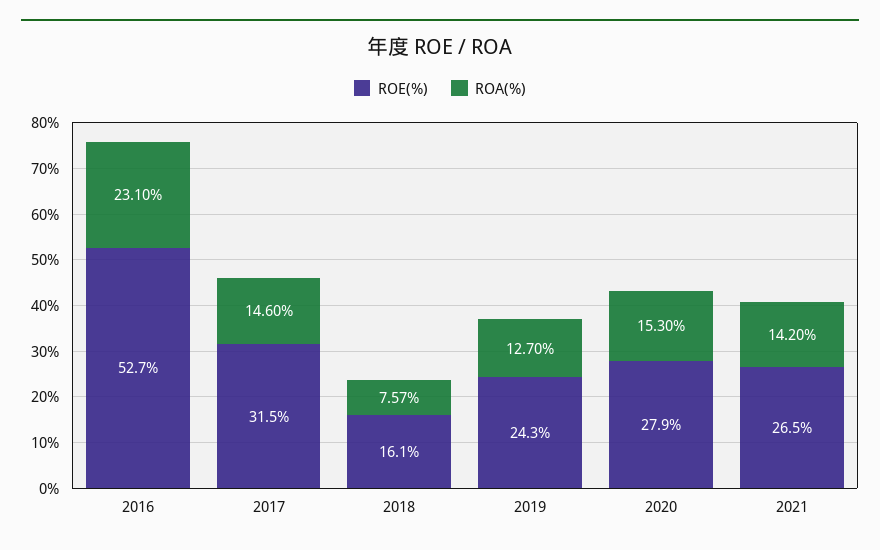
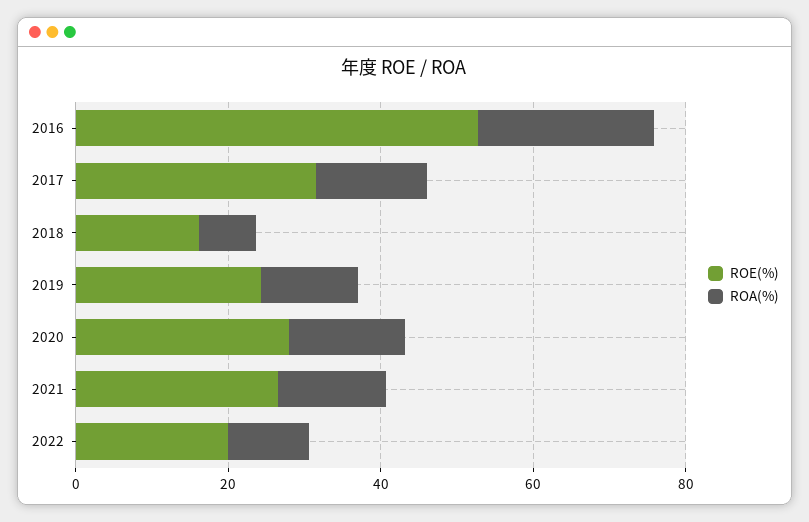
ROE(%), 2022: none -> 20
ROA(%), 2022: none -> 10

